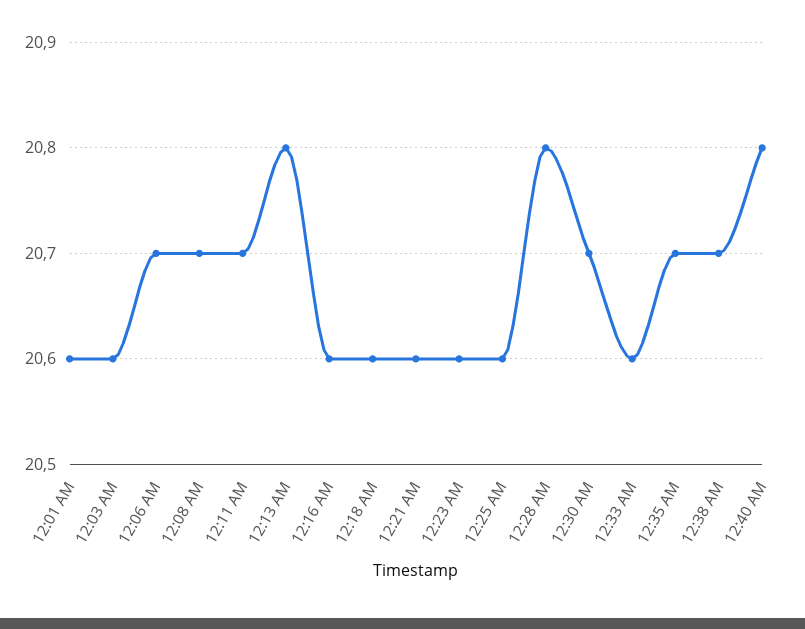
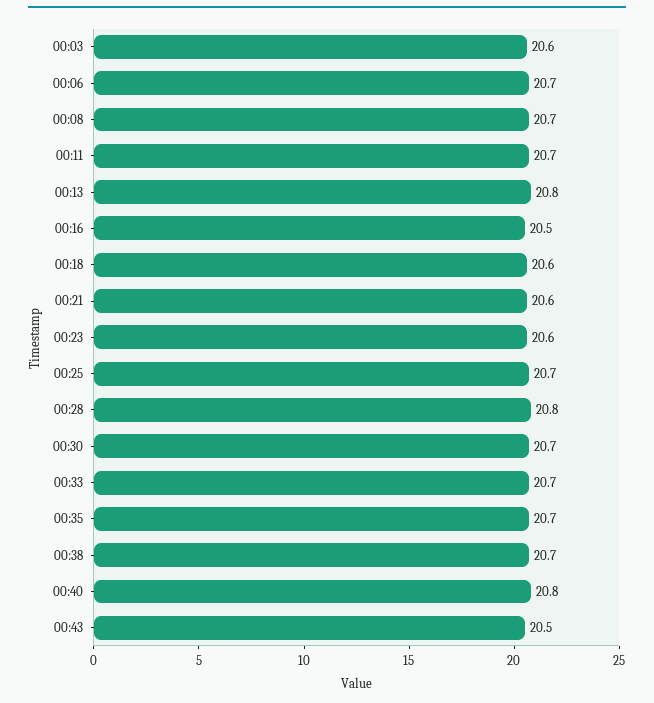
12:01 AM: 20.6 -> none
12:16 AM: 20.6 -> 20.5
12:25 AM: 20.6 -> 20.7
12:33 AM: 20.6 -> 20.7
00:43: none -> 20.5

